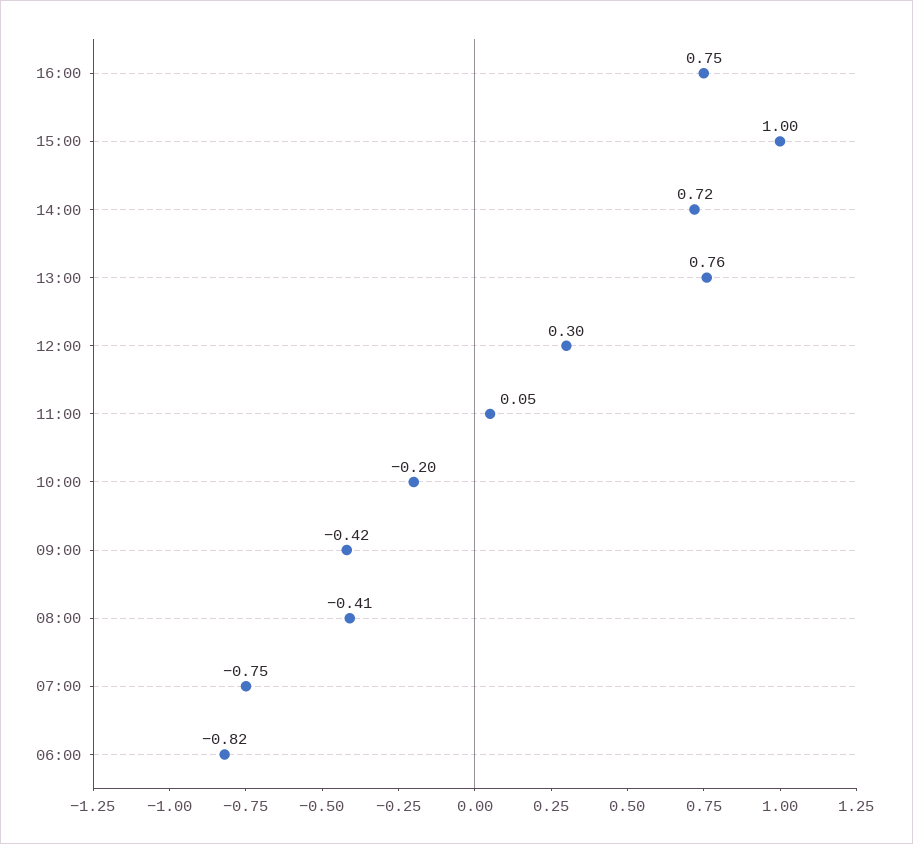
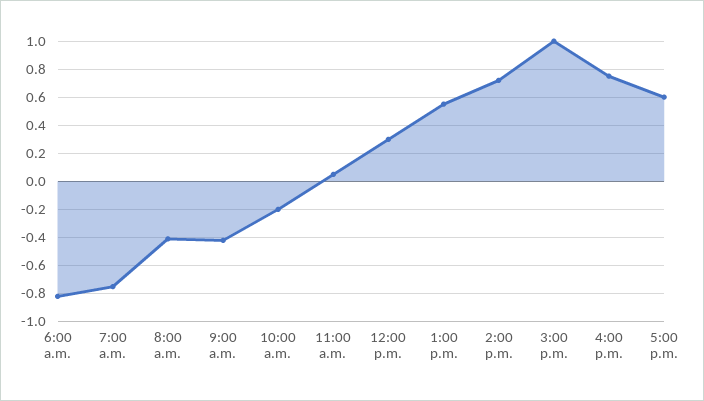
13:00: 0.76 -> 0.55
5:00 p.m.: none -> 0.6

